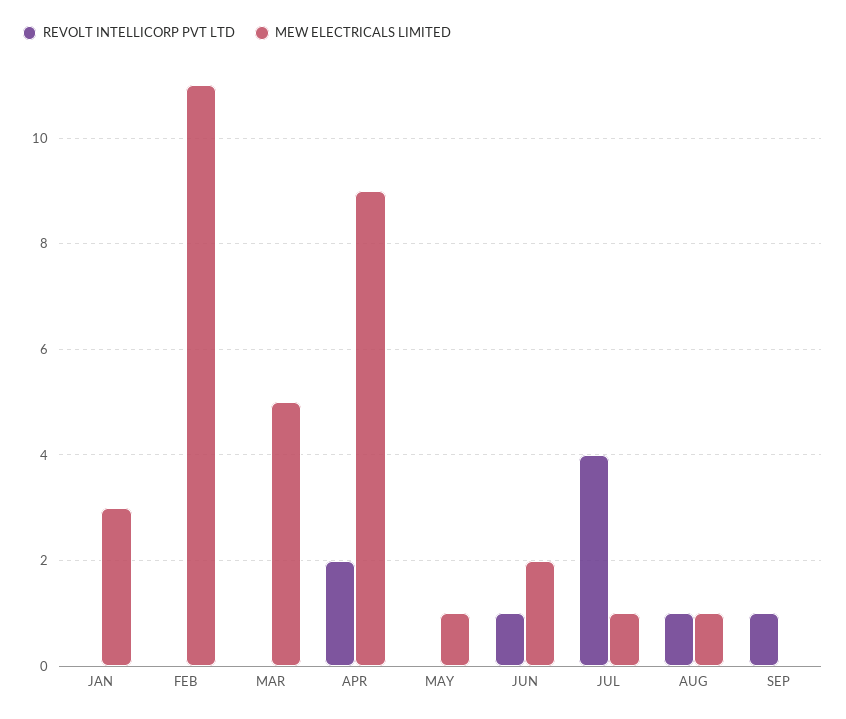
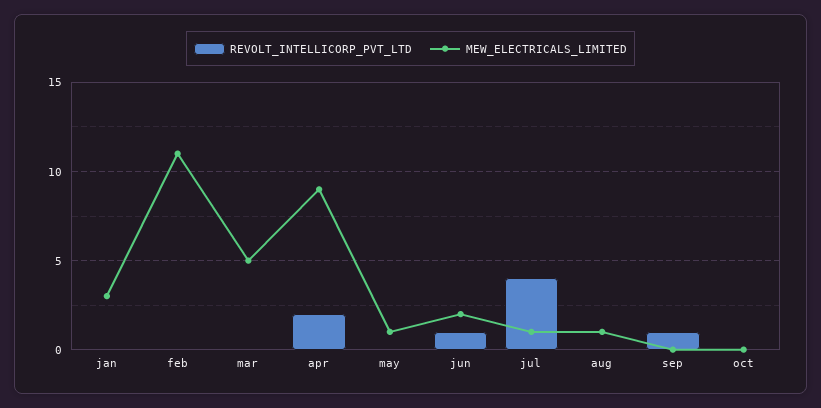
REVOLT INTELLICORP PVT LTD, AUG: 1 -> 0
REVOLT INTELLICORP PVT LTD, oct: none -> 0
MEW ELECTRICALS LIMITED, oct: none -> 0

